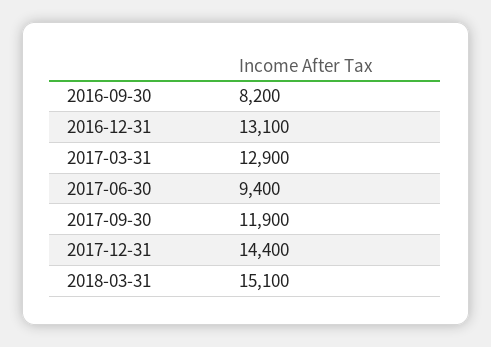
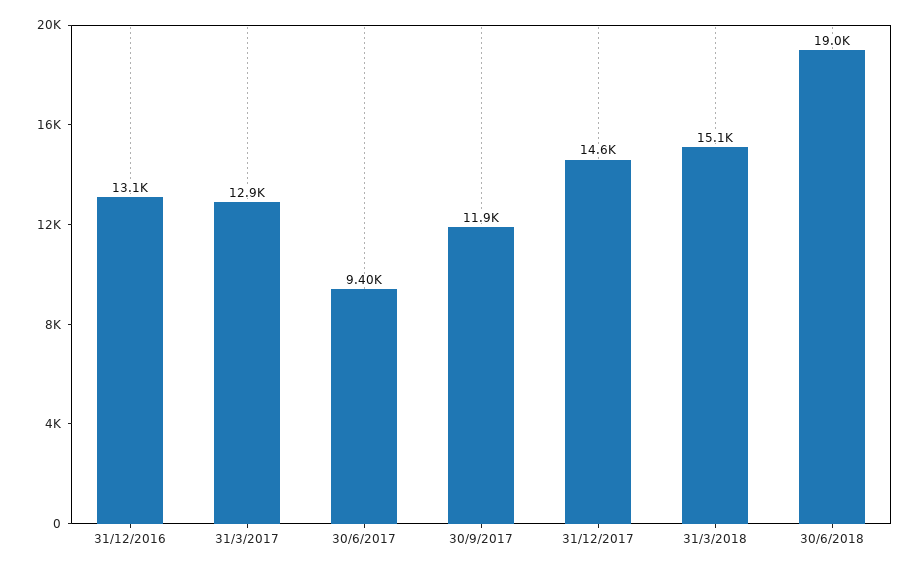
2016-09-30: 8200 -> none
2017-12-31: 14400 -> 14600
30/6/2018: none -> 19000

